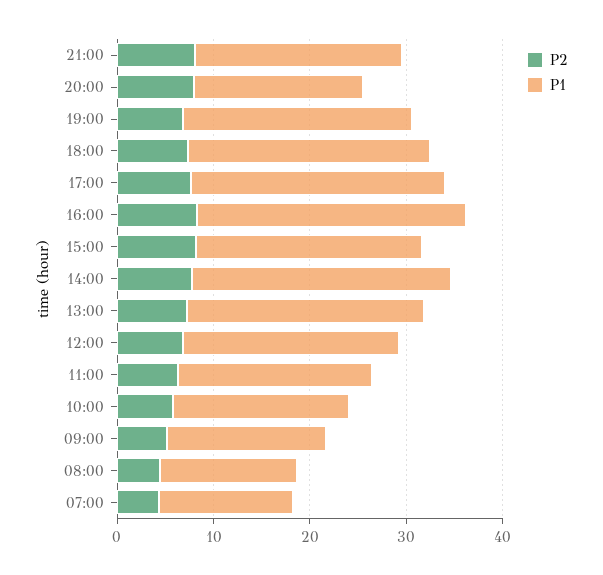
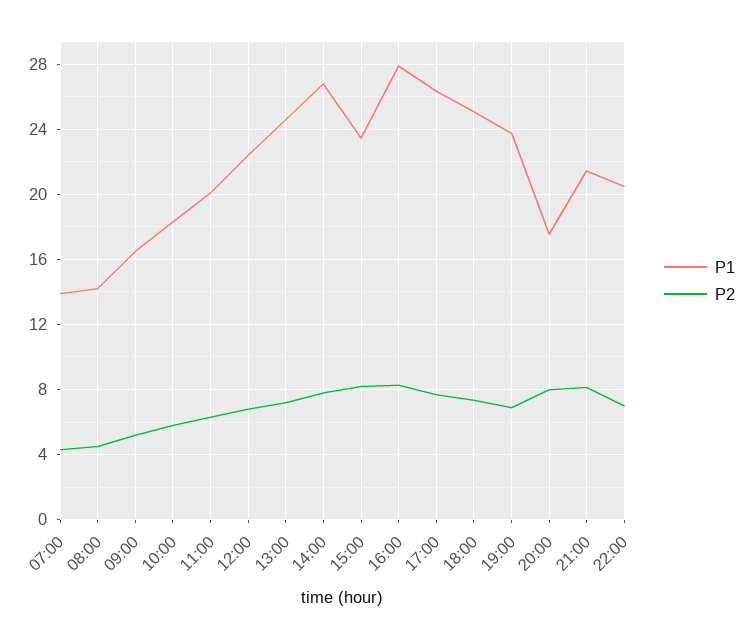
P1, 22:00: none -> 20.5
P2, 22:00: none -> 7

